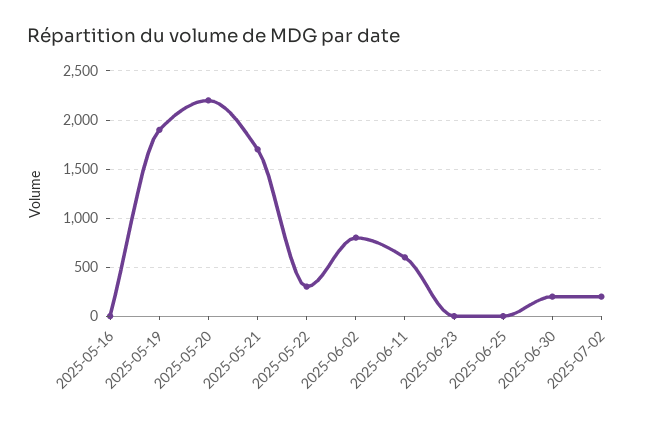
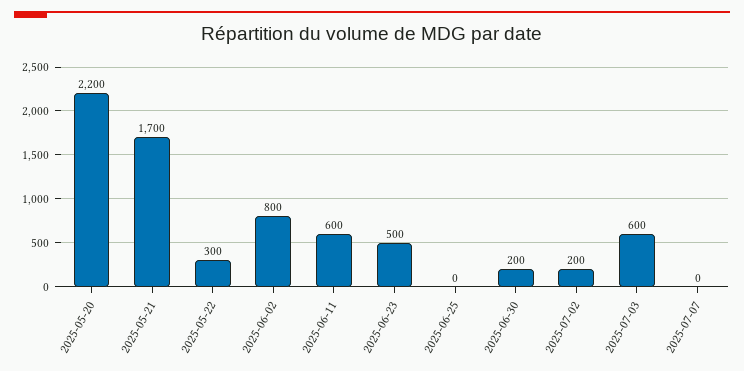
2025-05-16: 0 -> none
2025-05-19: 1900 -> none
2025-06-23: 0 -> 500
2025-07-03: none -> 600
2025-07-07: none -> 0

